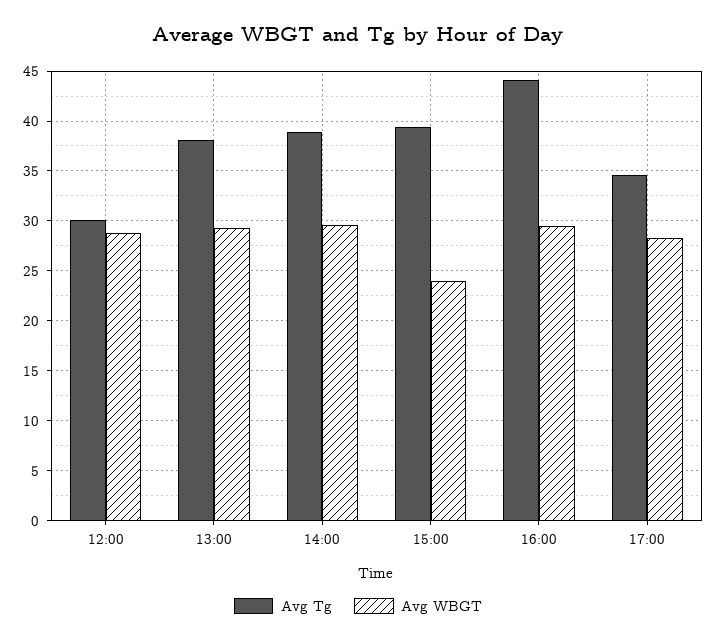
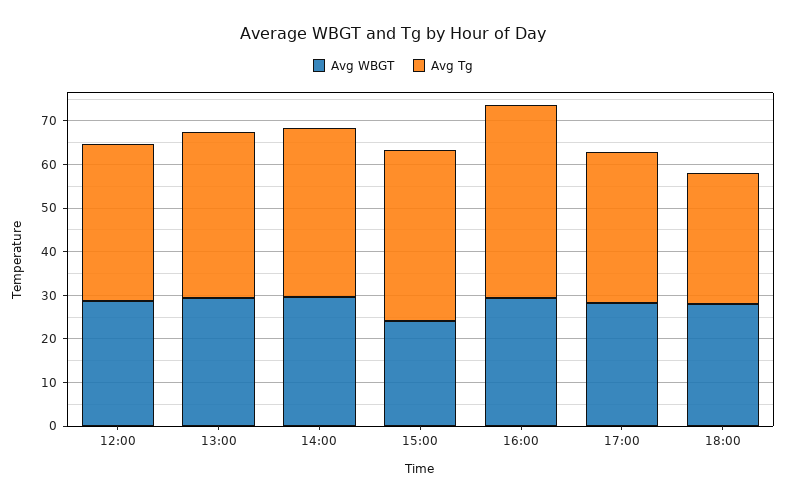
Avg Tg, 12:00: 30 -> 36
Avg WBGT, 18:00: none -> 28
Avg Tg, 18:00: none -> 30

